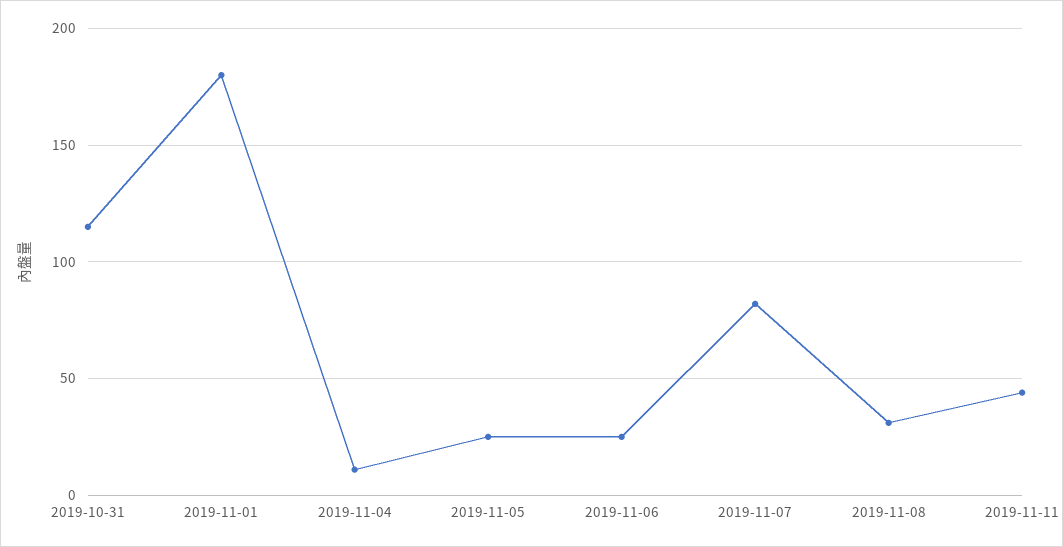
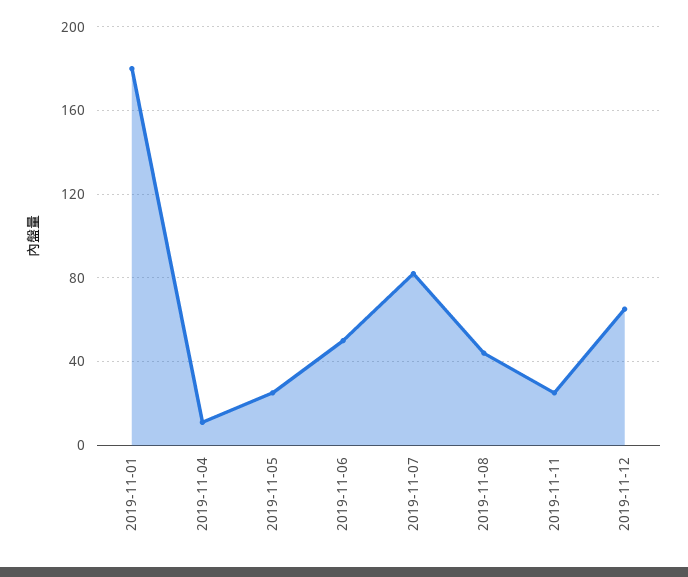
2019-10-31: 115 -> none
2019-11-06: 25 -> 50
2019-11-08: 30 -> 45
2019-11-11: 45 -> 25
2019-11-12: none -> 65

